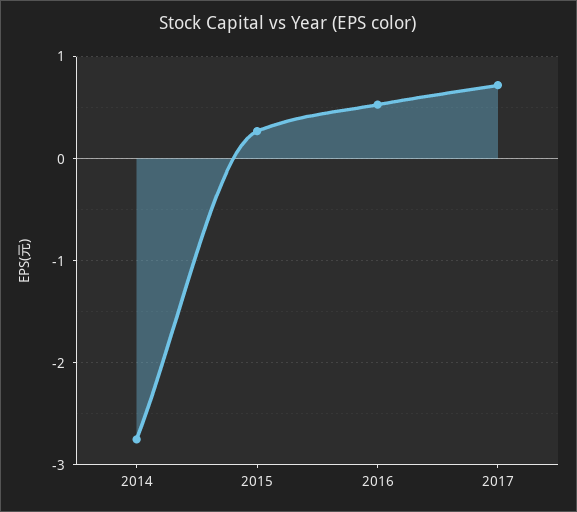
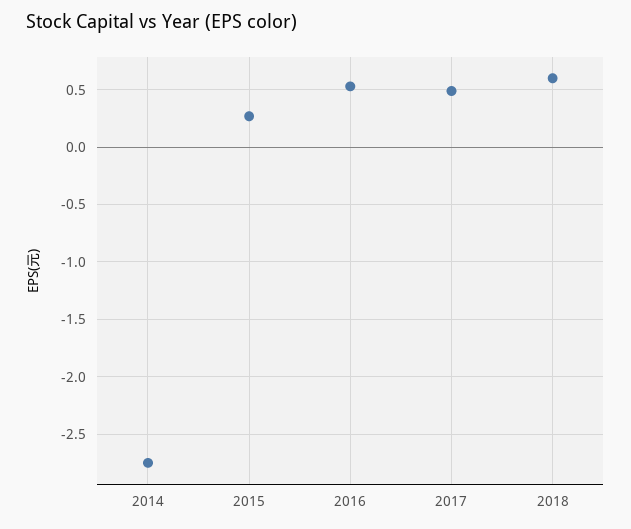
2017: 0.7 -> 0.5
2018: none -> 0.6

